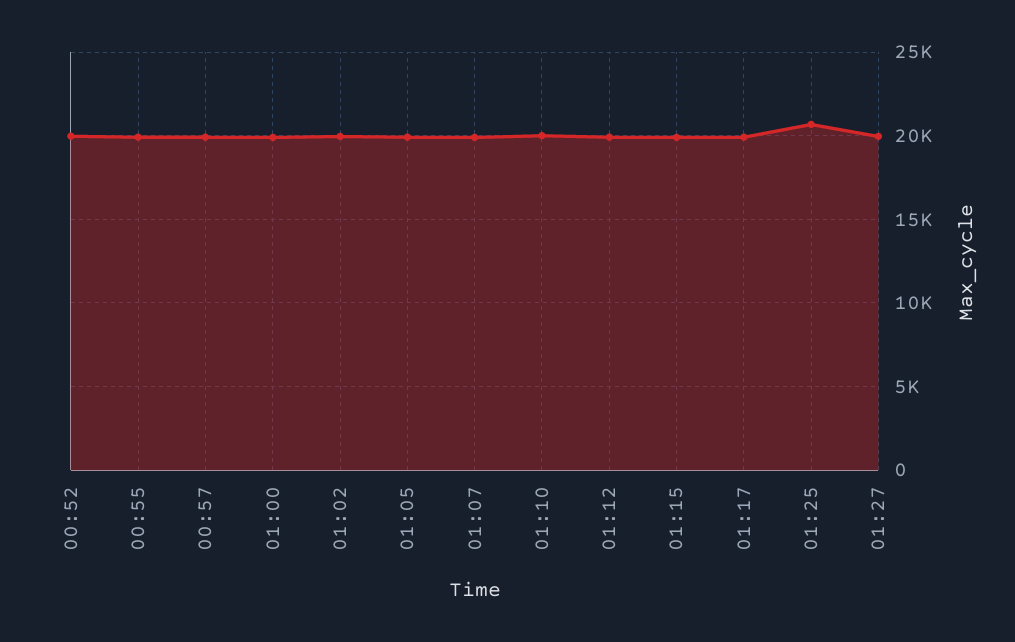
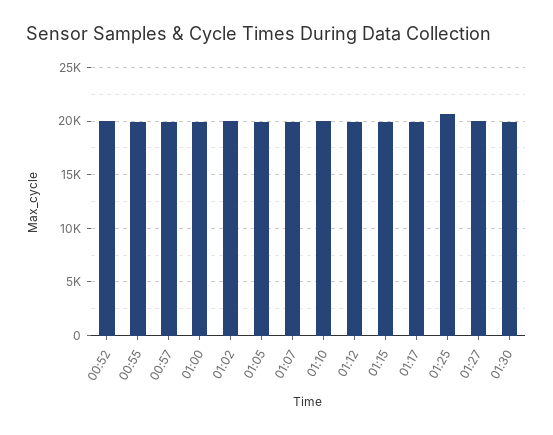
01:30: none -> 20000

